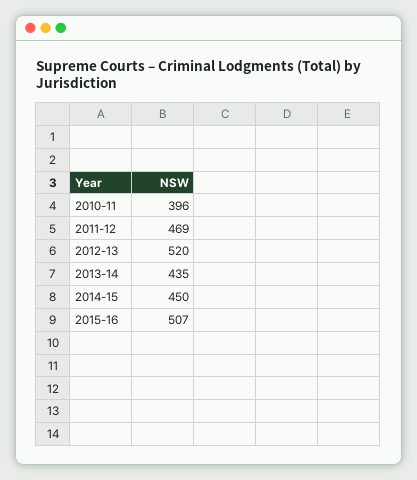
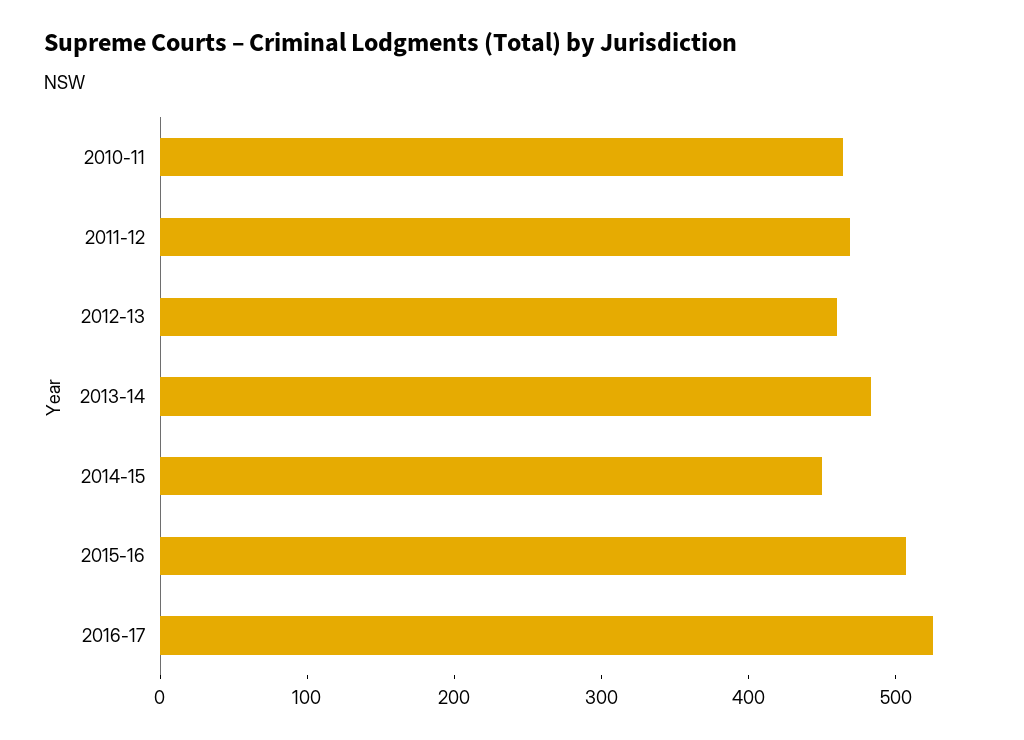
2010-11: 396 -> 460
2012-13: 520 -> 460
2013-14: 435 -> 480
2016-17: none -> 520

